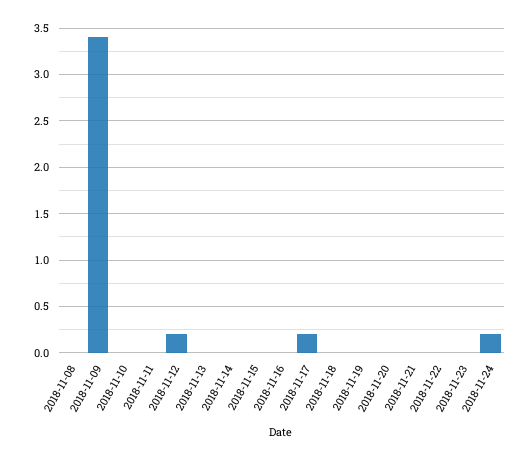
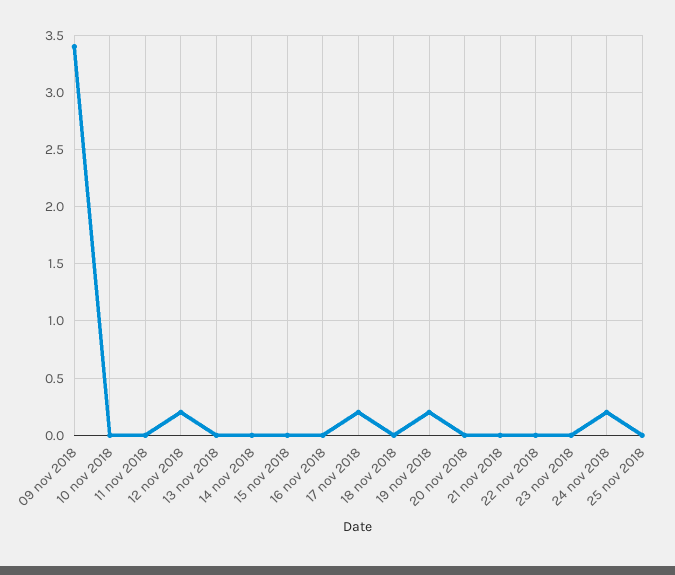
2018-11-08: 0 -> none
2018-11-19: 0 -> 0.2
25 nov 2018: none -> 0

